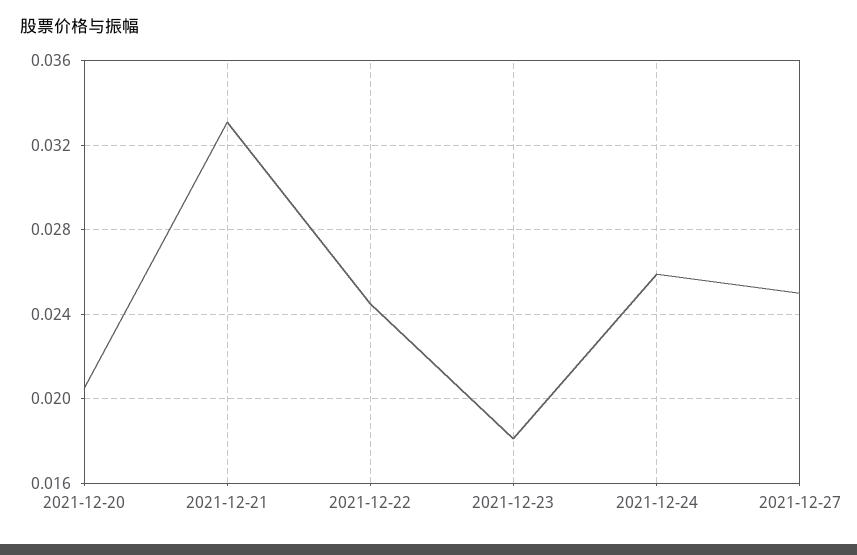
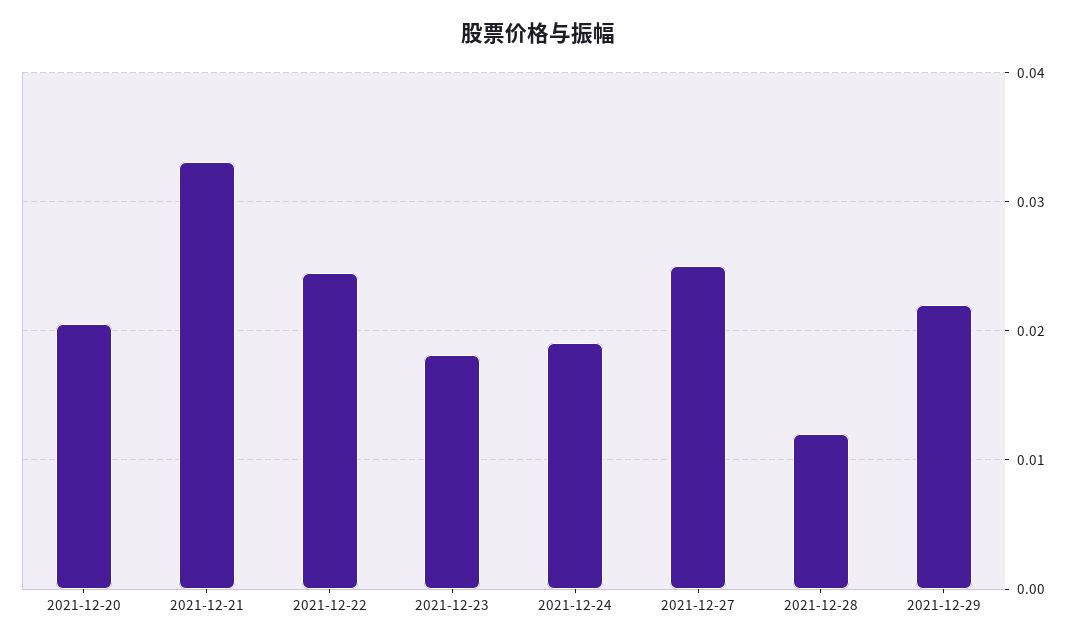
2021-12-24: 0.026 -> 0.019
2021-12-28: none -> 0.012
2021-12-29: none -> 0.022

